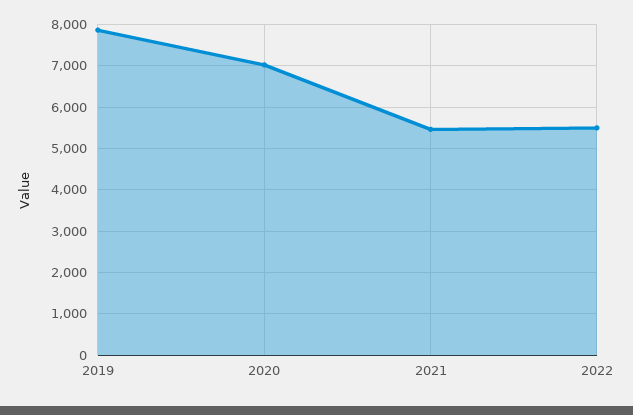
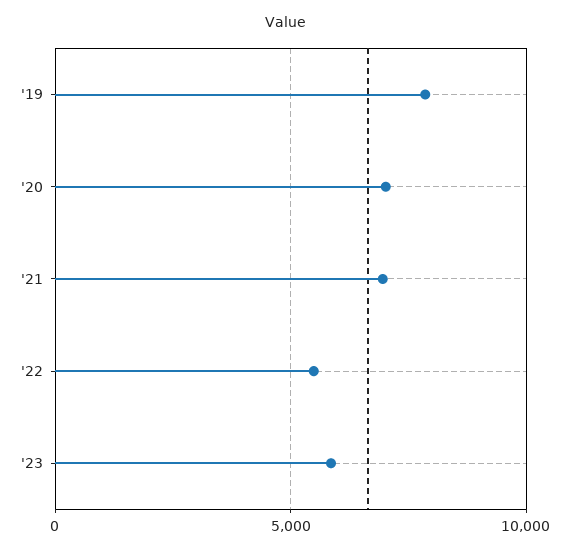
2021: 5400 -> 7000
'23: none -> 6000

